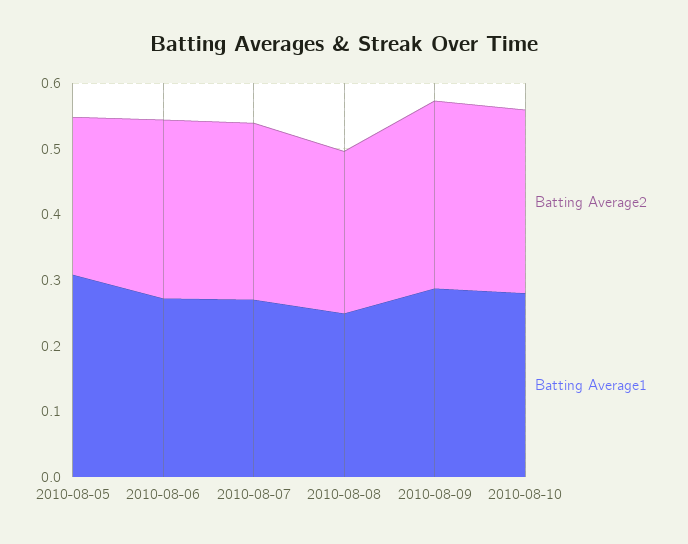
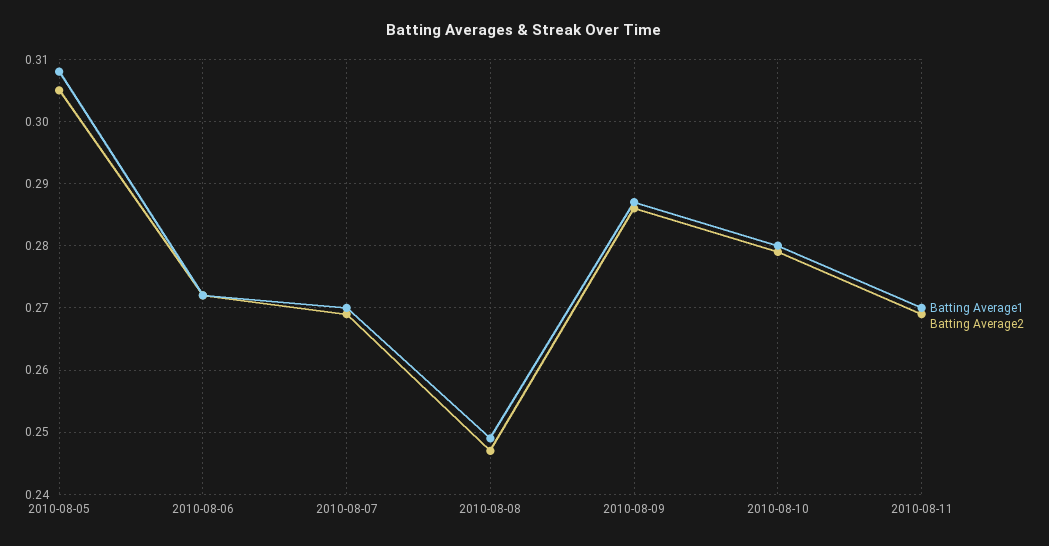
Batting Average2, 2010-08-05: 0.24 -> 0.305
Batting Average1, 2010-08-11: none -> 0.27
Batting Average2, 2010-08-11: none -> 0.269

